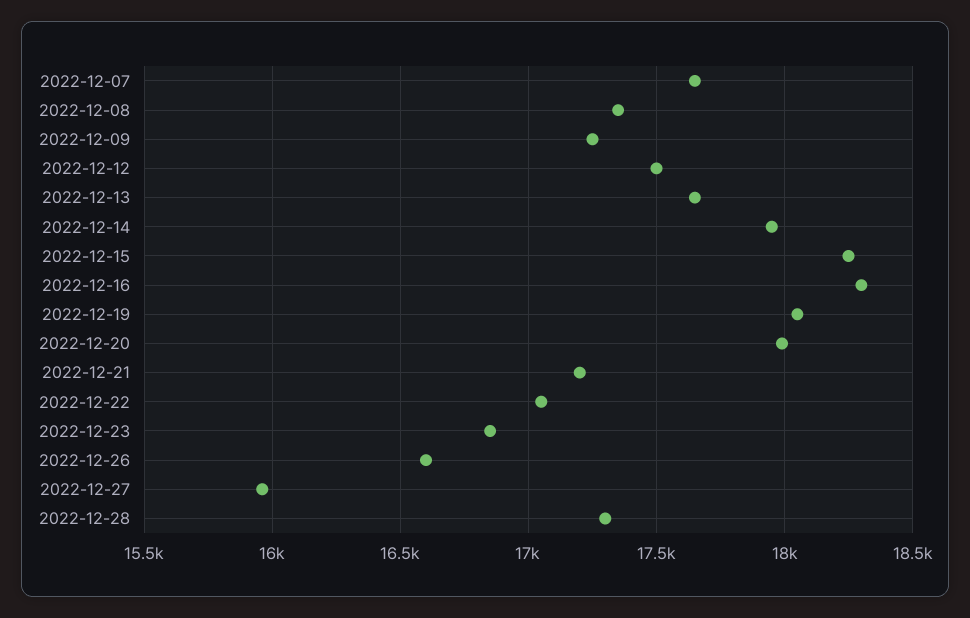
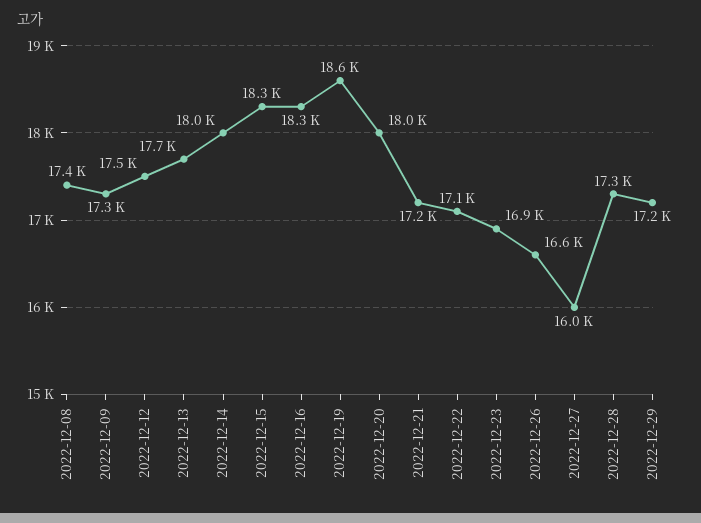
2022-12-07: 17650 -> none
2022-12-19: 18050 -> 18600
2022-12-29: none -> 17200

